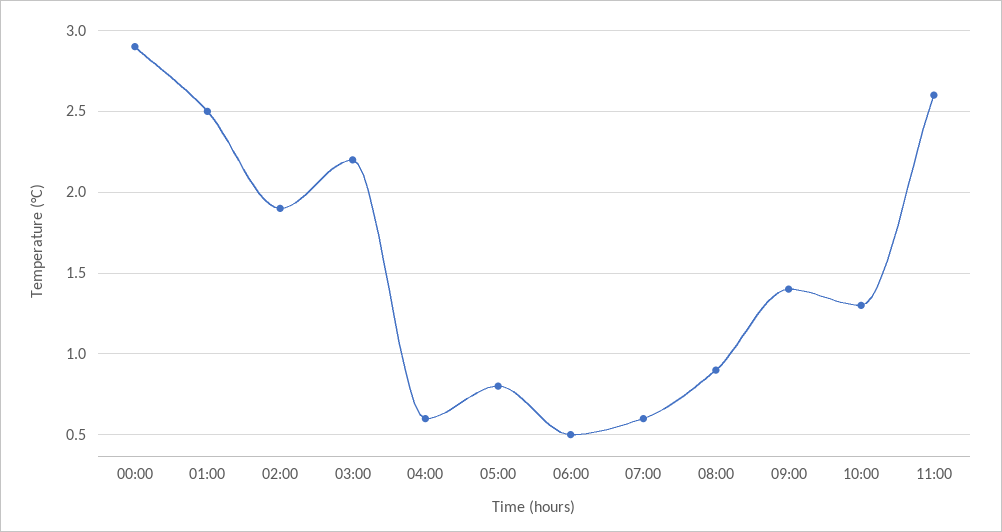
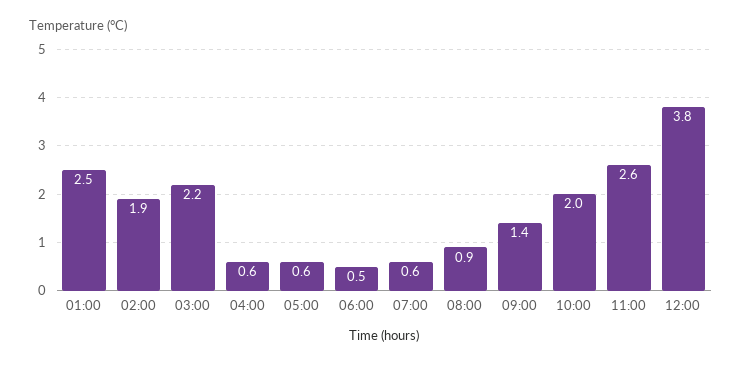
00:00: 2.9 -> none
05:00: 0.8 -> 0.6
10:00: 1.3 -> 2
12:00: none -> 3.8

